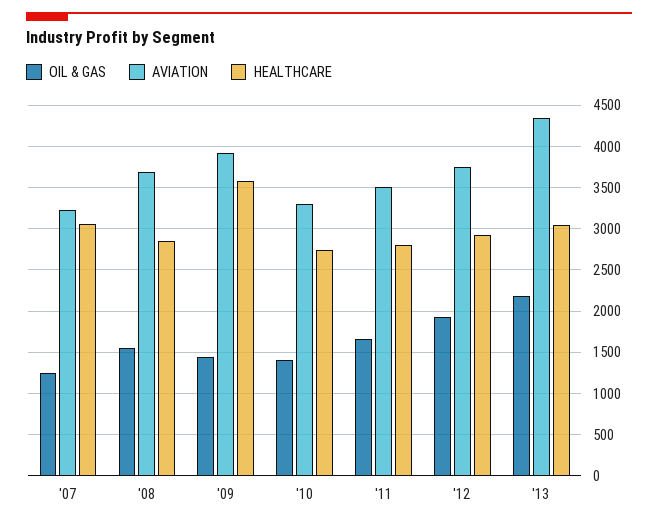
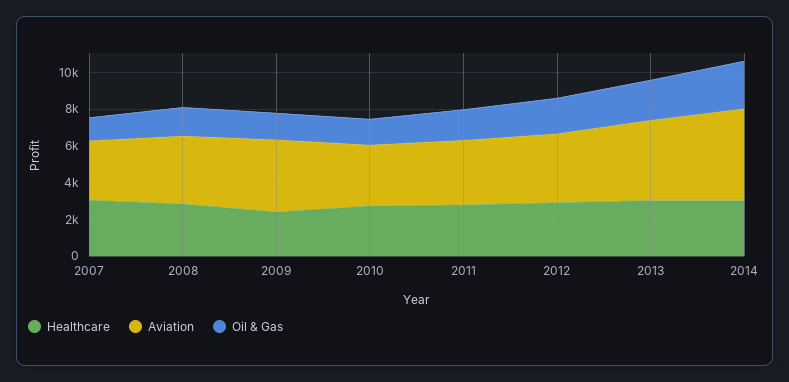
HEALTHCARE, '09: 3600 -> 2500
HEALTHCARE, 2014: none -> 3000
AVIATION, 2014: none -> 5000
OIL & GAS, 2014: none -> 2500

